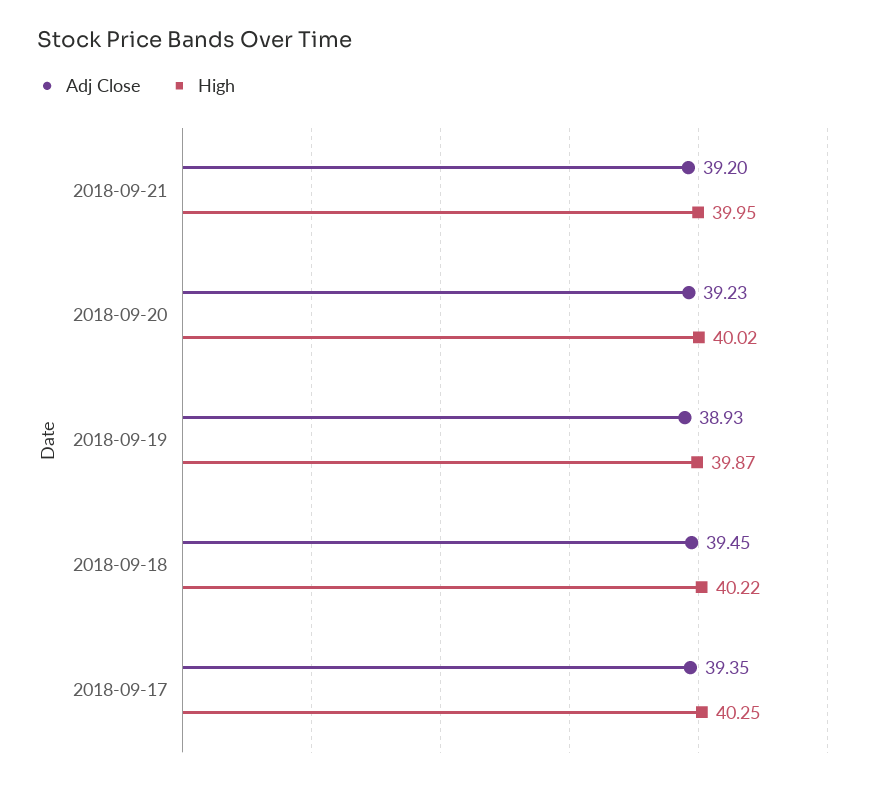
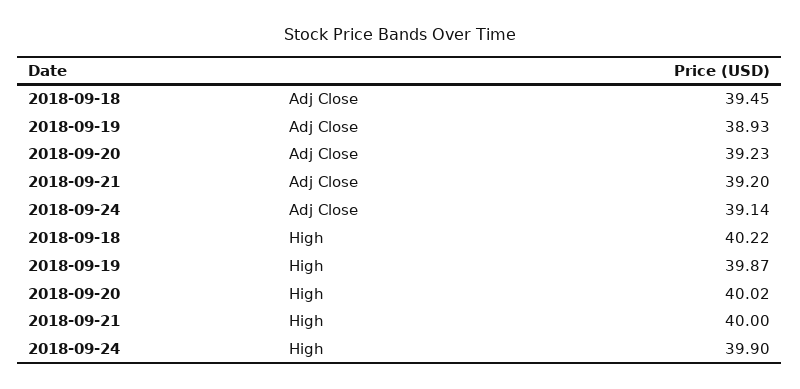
High, 2018-09-21: 39.95 -> 40
Adj Close, 2018-09-17: 39.35 -> none
High, 2018-09-17: 40.25 -> none
Adj Close, 2018-09-24: none -> 39.14
High, 2018-09-24: none -> 39.9

